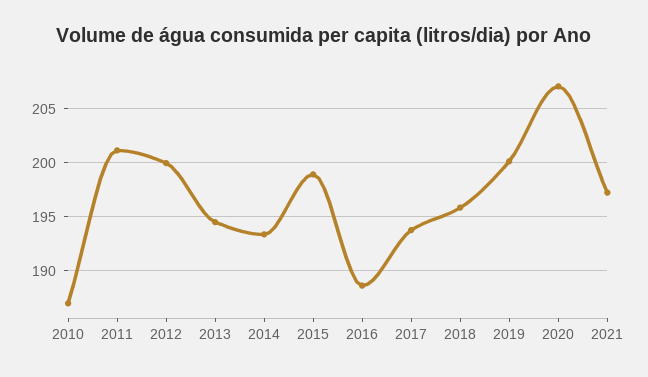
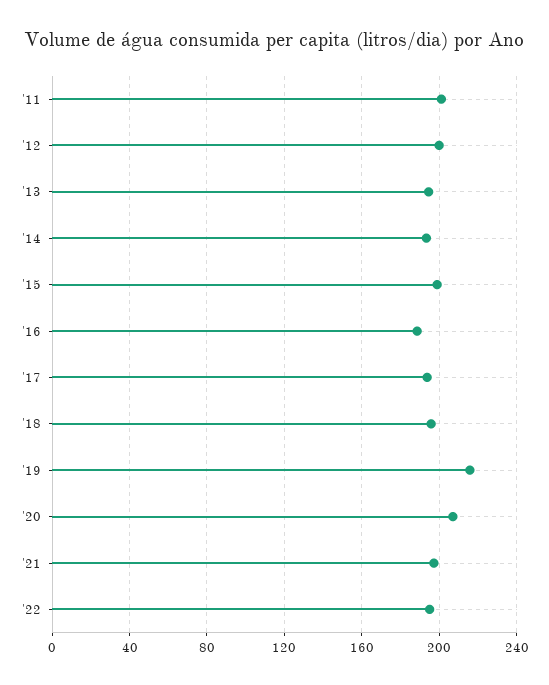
2010: 187 -> none
2019: 200 -> 215
'22: none -> 195

